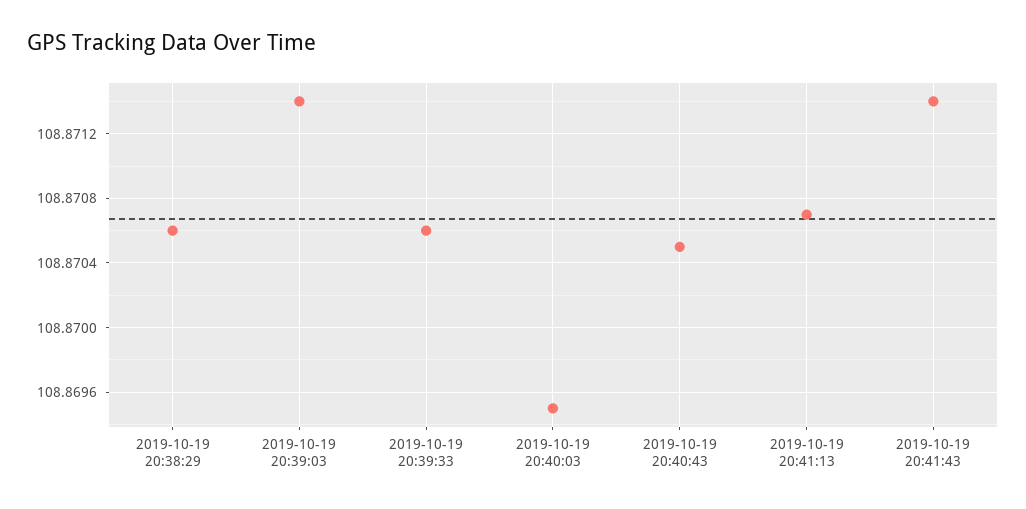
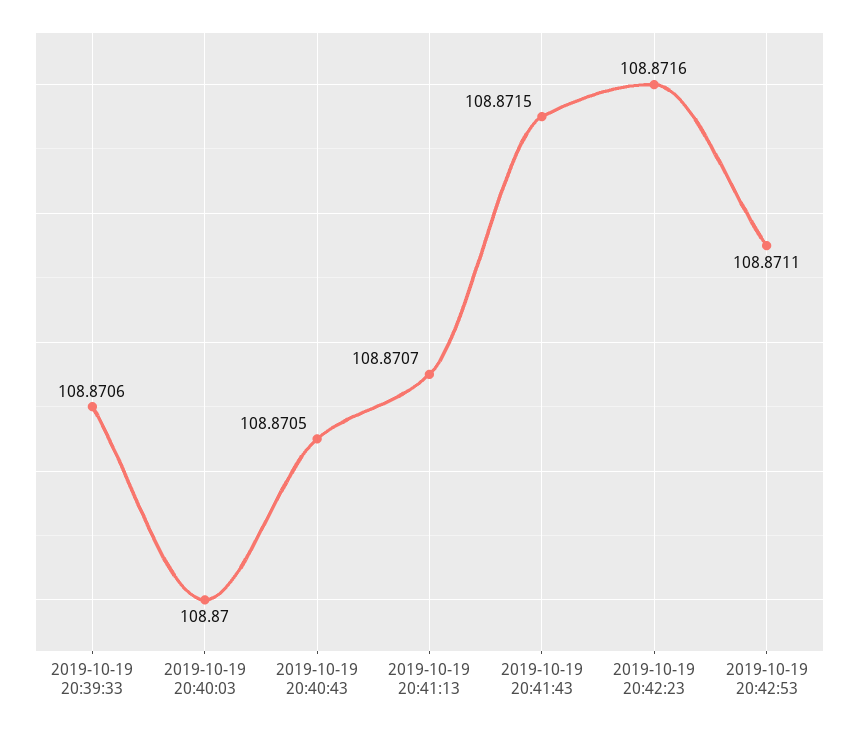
2019-10-19 20:38:29: 108.8706 -> none
2019-10-19 20:39:03: 108.8714 -> none
2019-10-19 20:40:03: 108.8695 -> 108.87
2019-10-19 20:41:43: 108.8714 -> 108.8715
2019-10-19 20:42:23: none -> 108.8716
2019-10-19 20:42:53: none -> 108.8711

